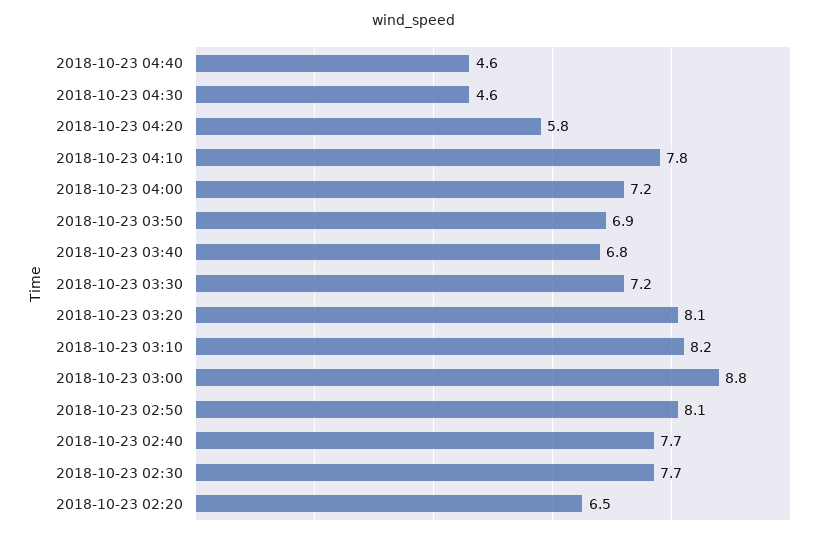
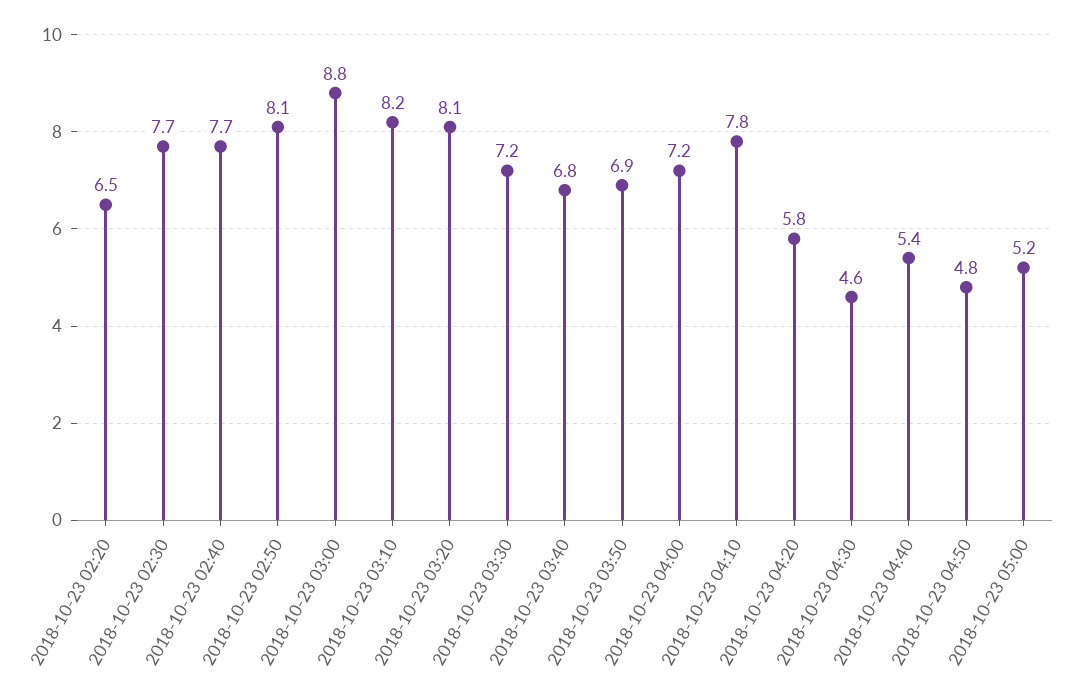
2018-10-23 04:40: 4.6 -> 5.4
2018-10-23 04:50: none -> 4.8
2018-10-23 05:00: none -> 5.2

